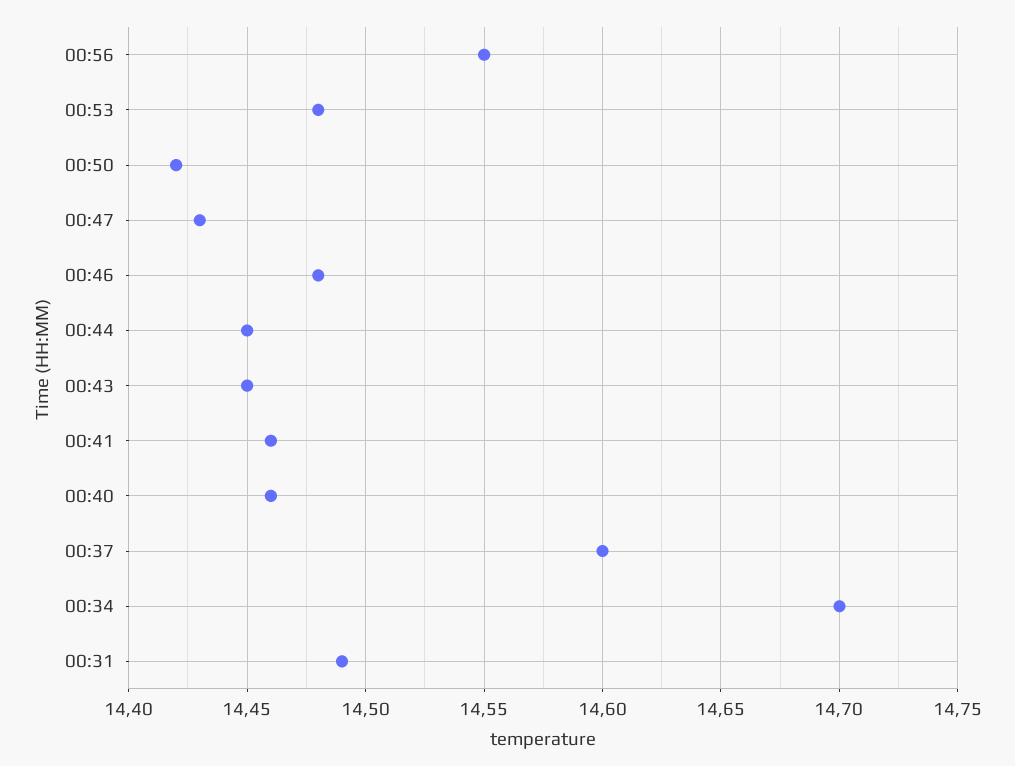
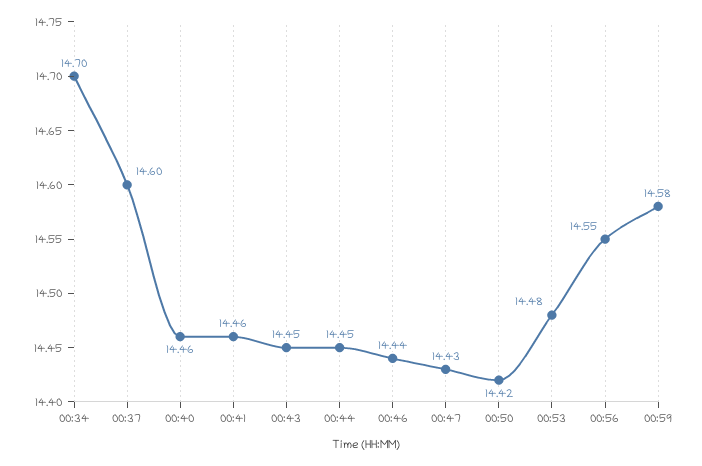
00:46: 14.48 -> 14.44
00:31: 14.49 -> none
00:59: none -> 14.58

